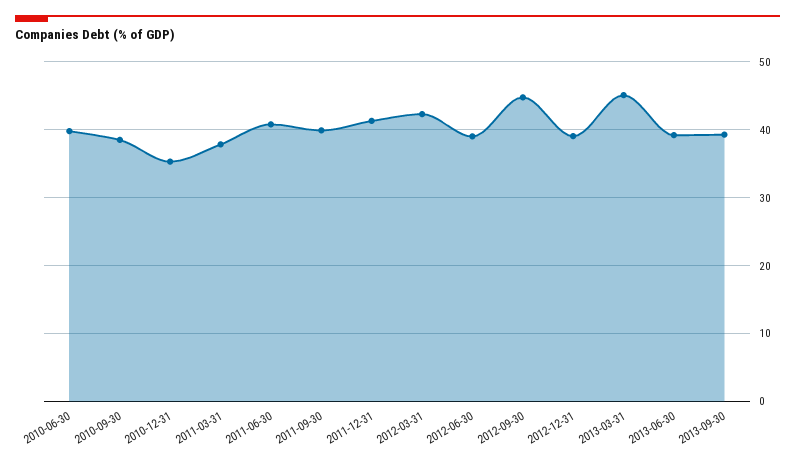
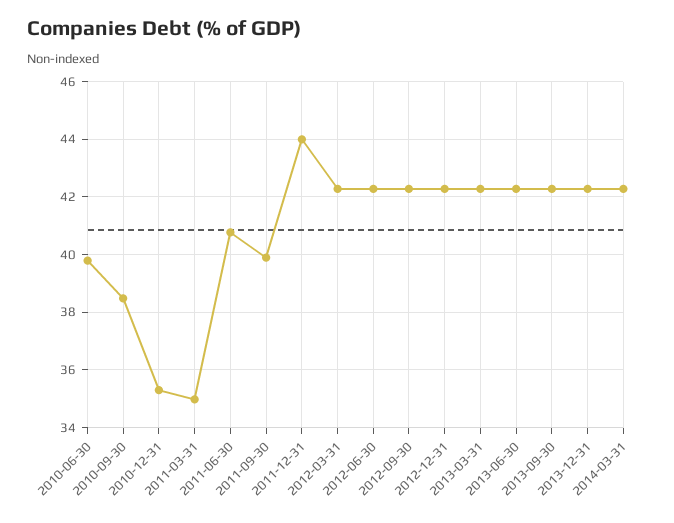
2011-03-31: 38 -> 35
2011-12-31: 41 -> 44
2012-06-30: 39 -> 42.25
2012-09-30: 45 -> 42.25
2012-12-31: 39 -> 42.25
2013-03-31: 45 -> 42.25
2013-06-30: 39 -> 42.25
2013-09-30: 39 -> 42.25
2013-12-31: none -> 42.25
2014-03-31: none -> 42.25

